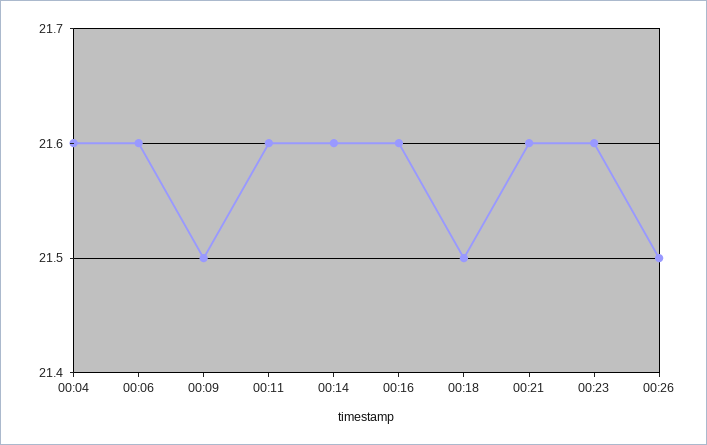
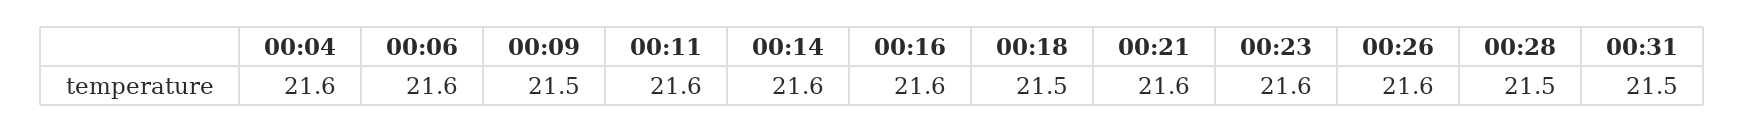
00:26: 21.5 -> 21.6
00:28: none -> 21.5
00:31: none -> 21.5

